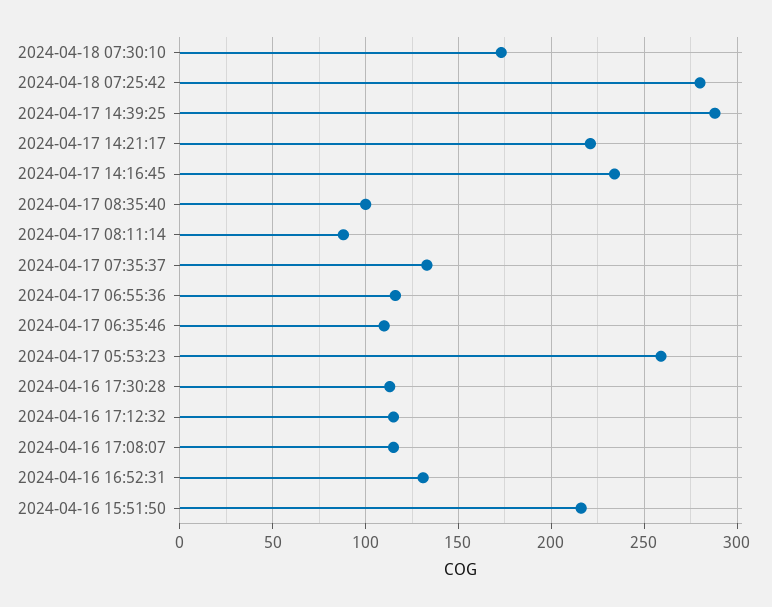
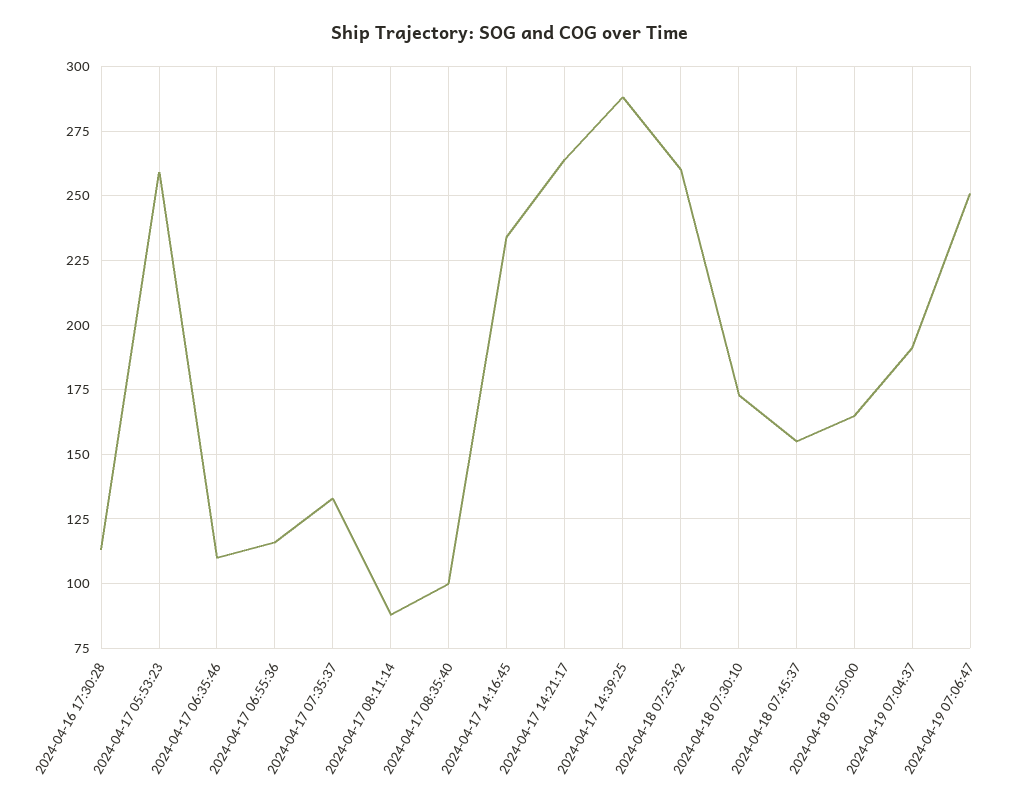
2024-04-18 07:25:42: 280 -> 260
2024-04-17 14:21:17: 220 -> 265
2024-04-16 17:12:32: 115 -> none
2024-04-16 17:08:07: 115 -> none
2024-04-16 16:52:31: 130 -> none
2024-04-16 15:51:50: 215 -> none
2024-04-18 07:45:37: none -> 155
2024-04-18 07:50:00: none -> 165
2024-04-19 07:04:37: none -> 190
2024-04-19 07:06:47: none -> 250

